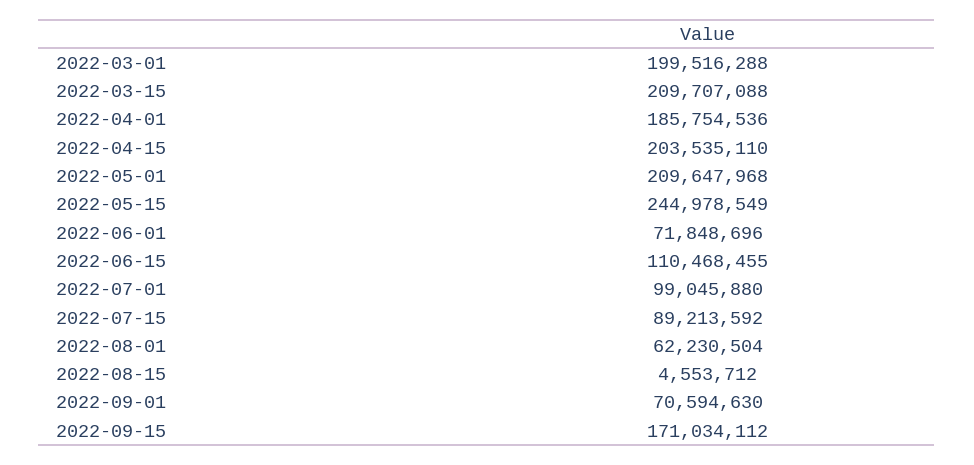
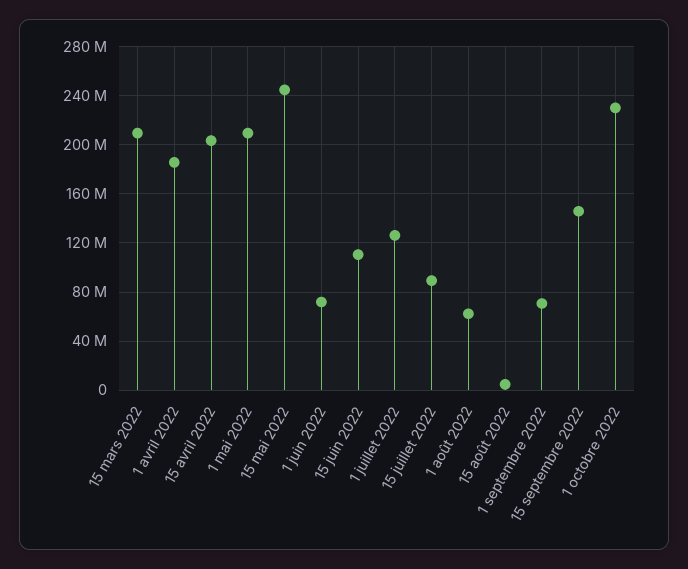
2022-03-01: 199516288 -> none
2022-07-01: 99045880 -> 125000000
2022-09-15: 171034112 -> 145000000
1 octobre 2022: none -> 230000000

